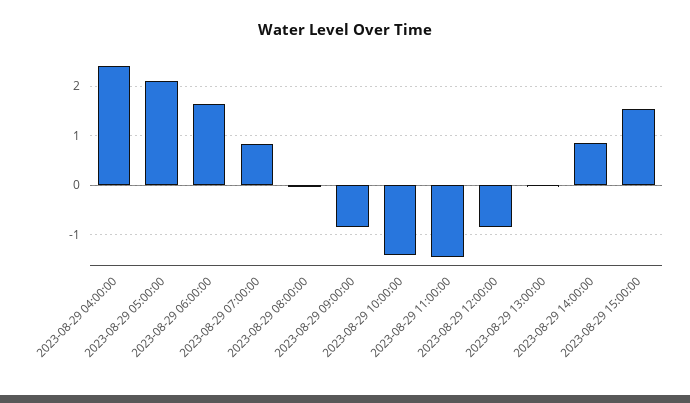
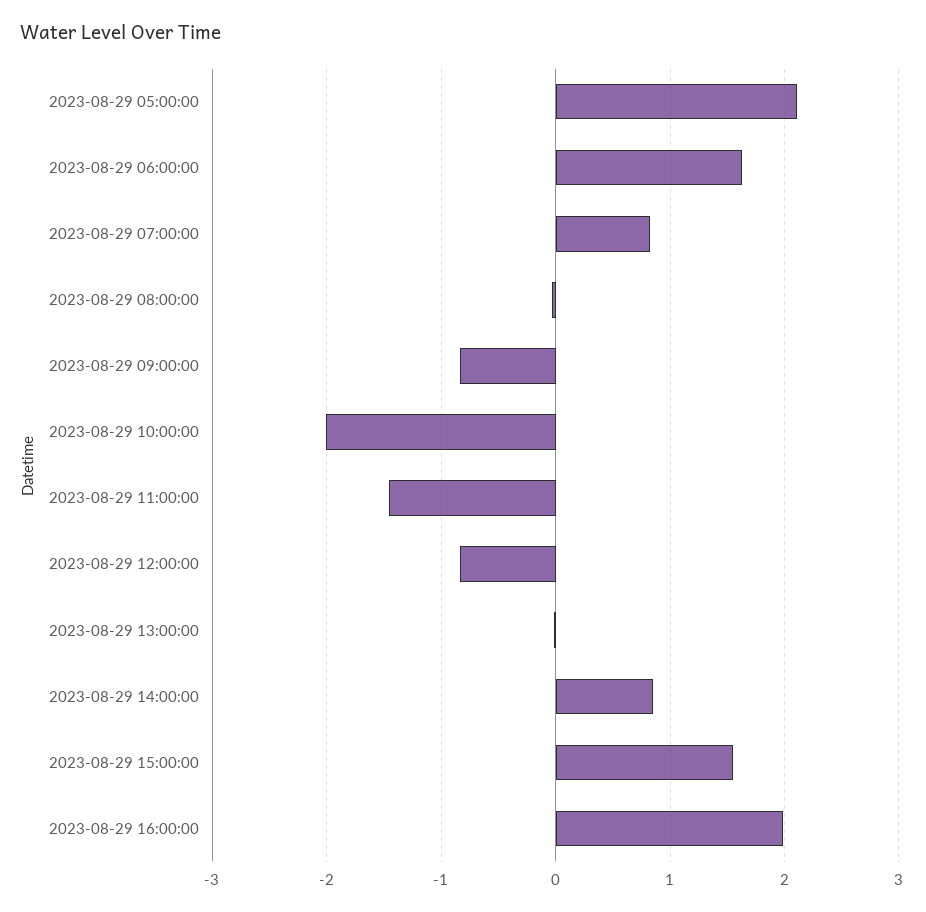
2023-08-29 04:00:00: 2.4 -> none
2023-08-29 10:00:00: -1.4 -> -2
2023-08-29 16:00:00: none -> 2

